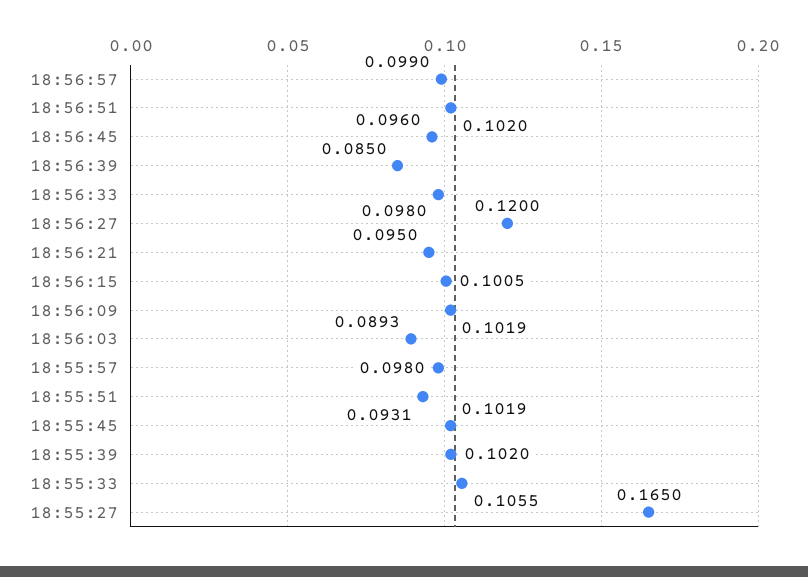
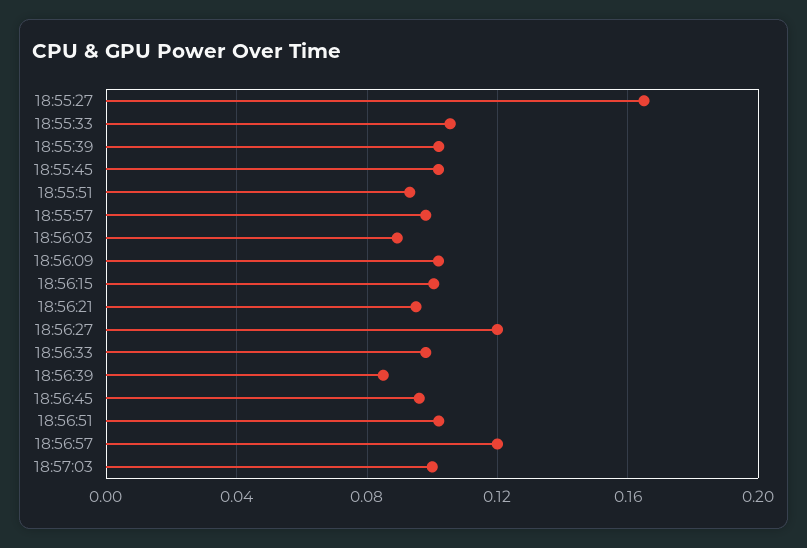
18:56:57: 0.099 -> 0.12
18:57:03: none -> 0.1

